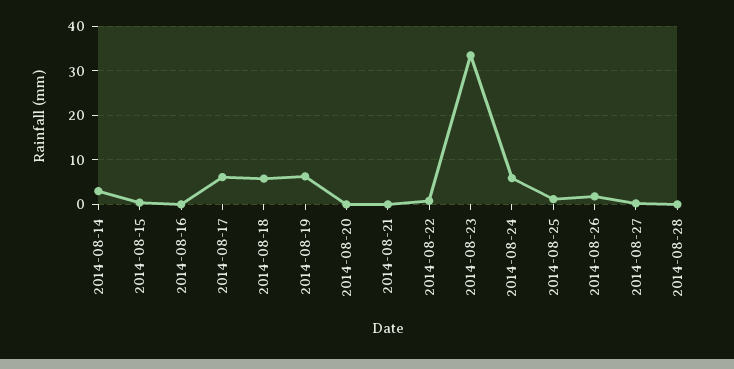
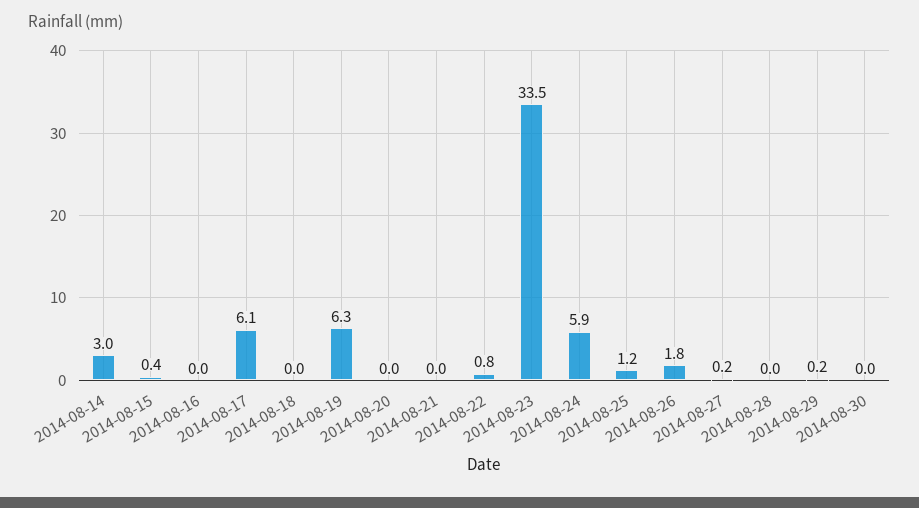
2014-08-18: 6 -> 0
2014-08-29: none -> 0.2
2014-08-30: none -> 0

